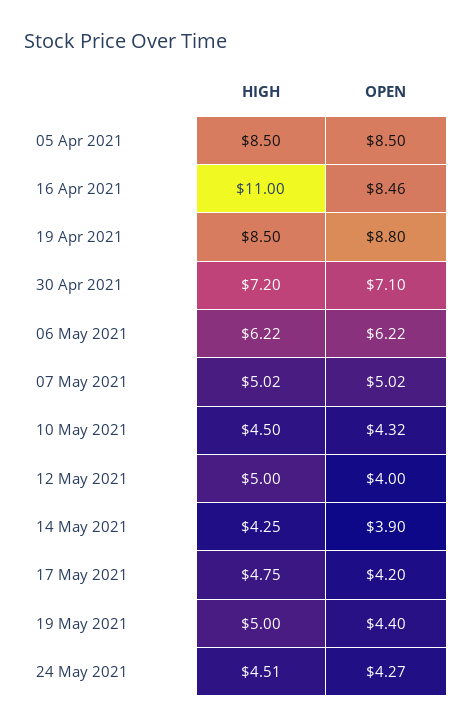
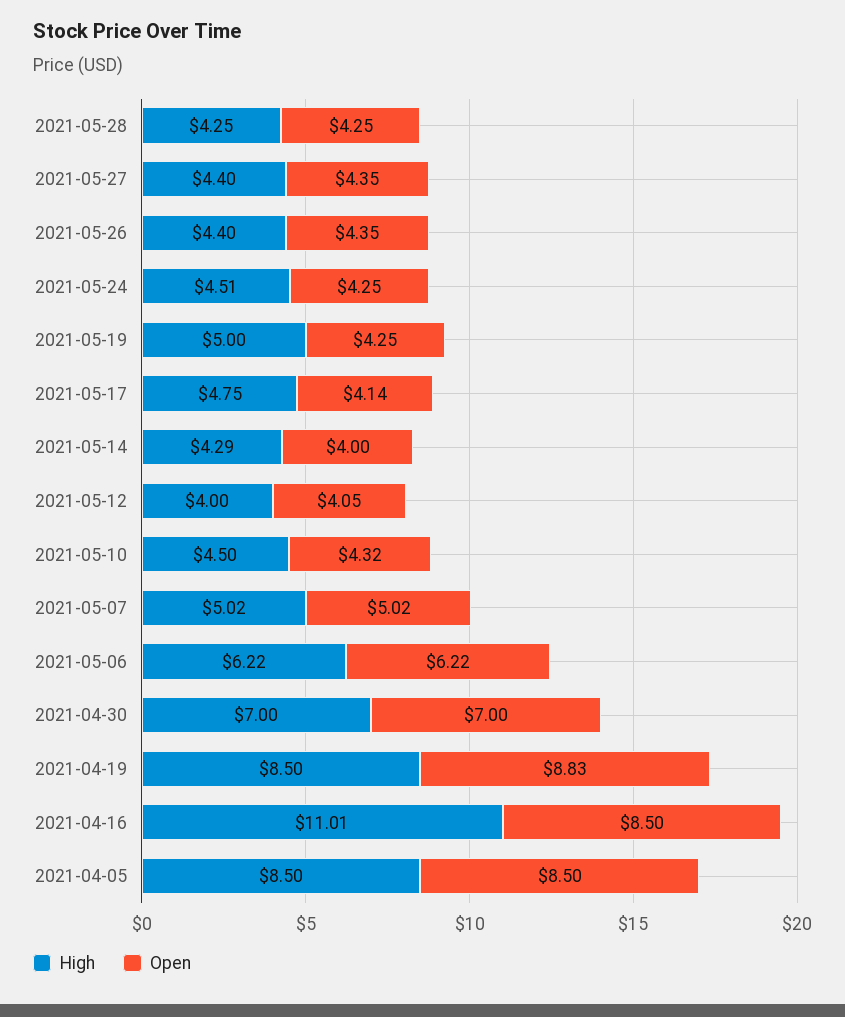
HIGH, 16 Apr 2021: 11 -> 11.01
OPEN, 16 Apr 2021: 8.46 -> 8.5
OPEN, 19 Apr 2021: 8.8 -> 8.83
HIGH, 30 Apr 2021: 7.2 -> 7
OPEN, 30 Apr 2021: 7.1 -> 7
HIGH, 12 May 2021: 5 -> 4
OPEN, 12 May 2021: 4 -> 4.05
HIGH, 14 May 2021: 4.25 -> 4.29
OPEN, 14 May 2021: 3.9 -> 4
OPEN, 17 May 2021: 4.2 -> 4.14
OPEN, 19 May 2021: 4.4 -> 4.25
OPEN, 24 May 2021: 4.27 -> 4.25
HIGH, 2021-05-28: none -> 4.25
OPEN, 2021-05-28: none -> 4.25
HIGH, 2021-05-27: none -> 4.4
OPEN, 2021-05-27: none -> 4.35
HIGH, 2021-05-26: none -> 4.4
OPEN, 2021-05-26: none -> 4.35

